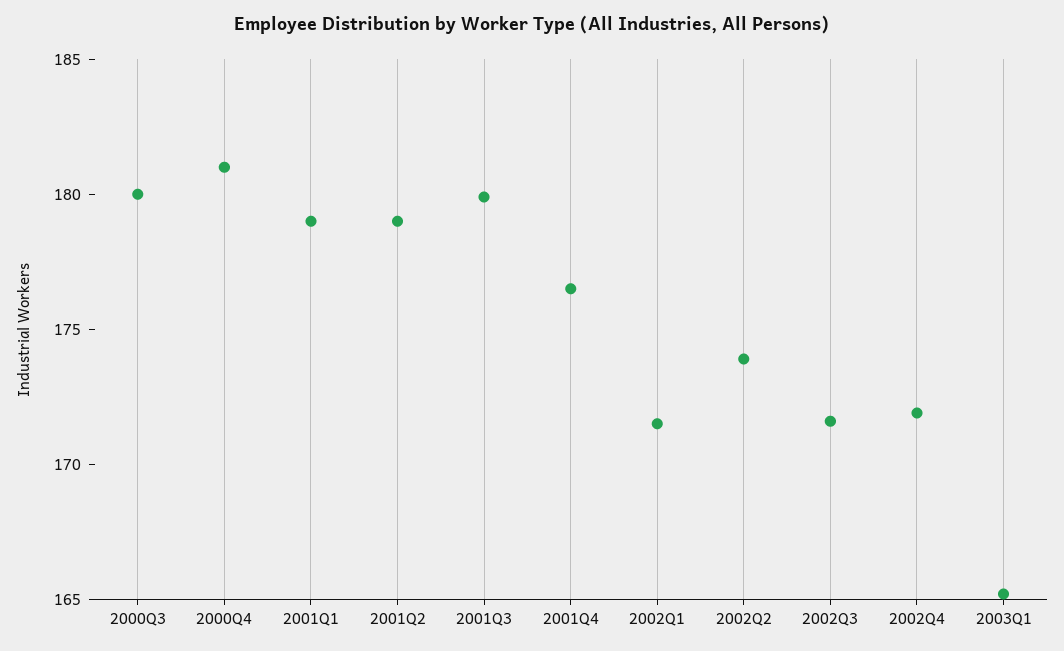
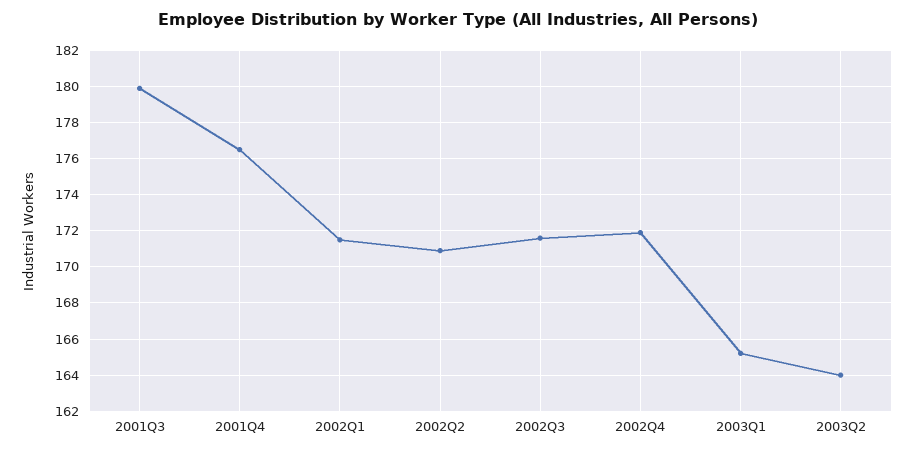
2000Q3: 180 -> none
2000Q4: 181 -> none
2001Q1: 179 -> none
2001Q2: 179 -> none
2002Q2: 174 -> 171
2003Q2: none -> 164

